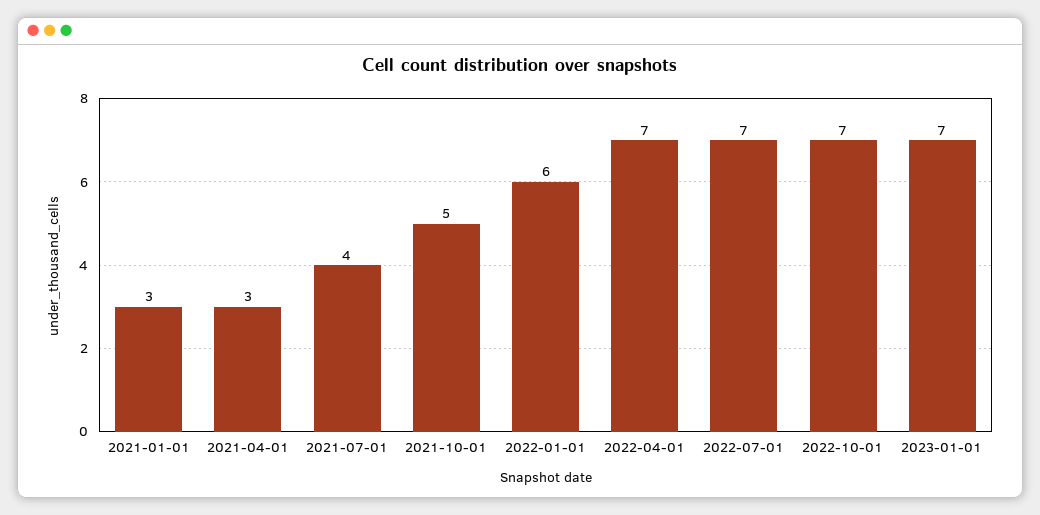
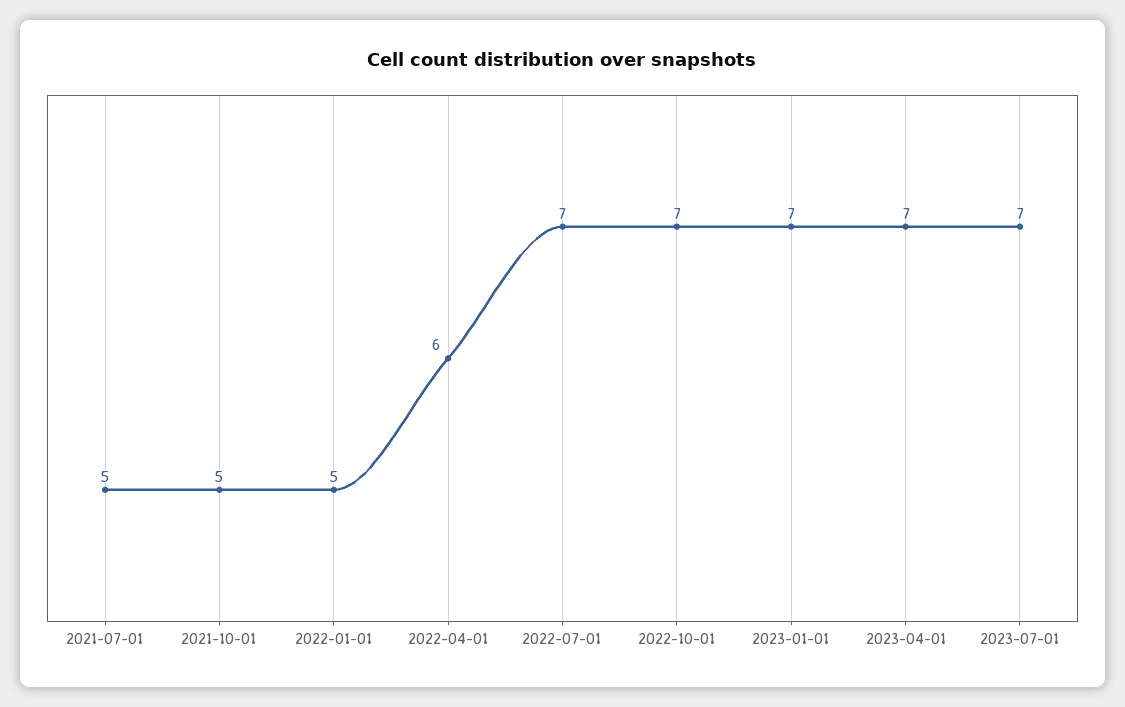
2021-01-01: 3 -> none
2021-04-01: 3 -> none
2021-07-01: 4 -> 5
2022-01-01: 6 -> 5
2022-04-01: 7 -> 6
2023-04-01: none -> 7
2023-07-01: none -> 7

